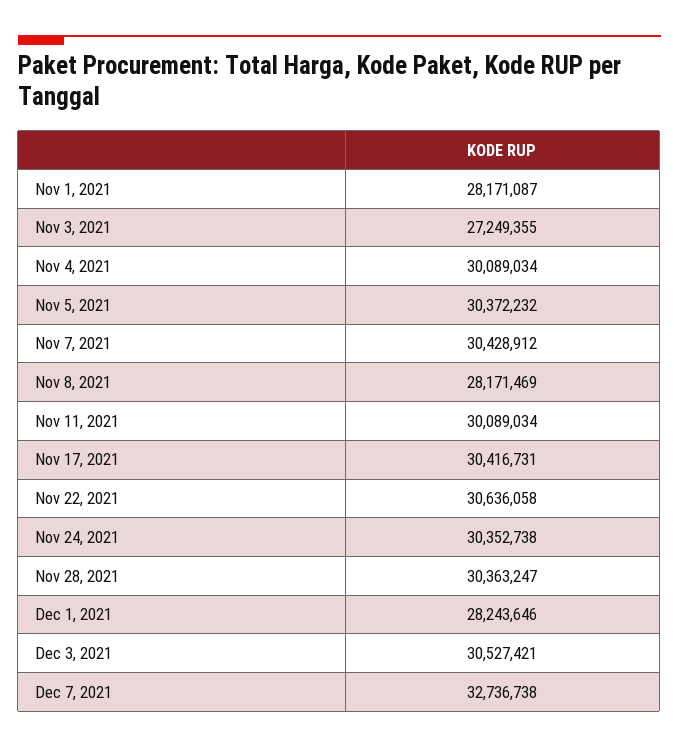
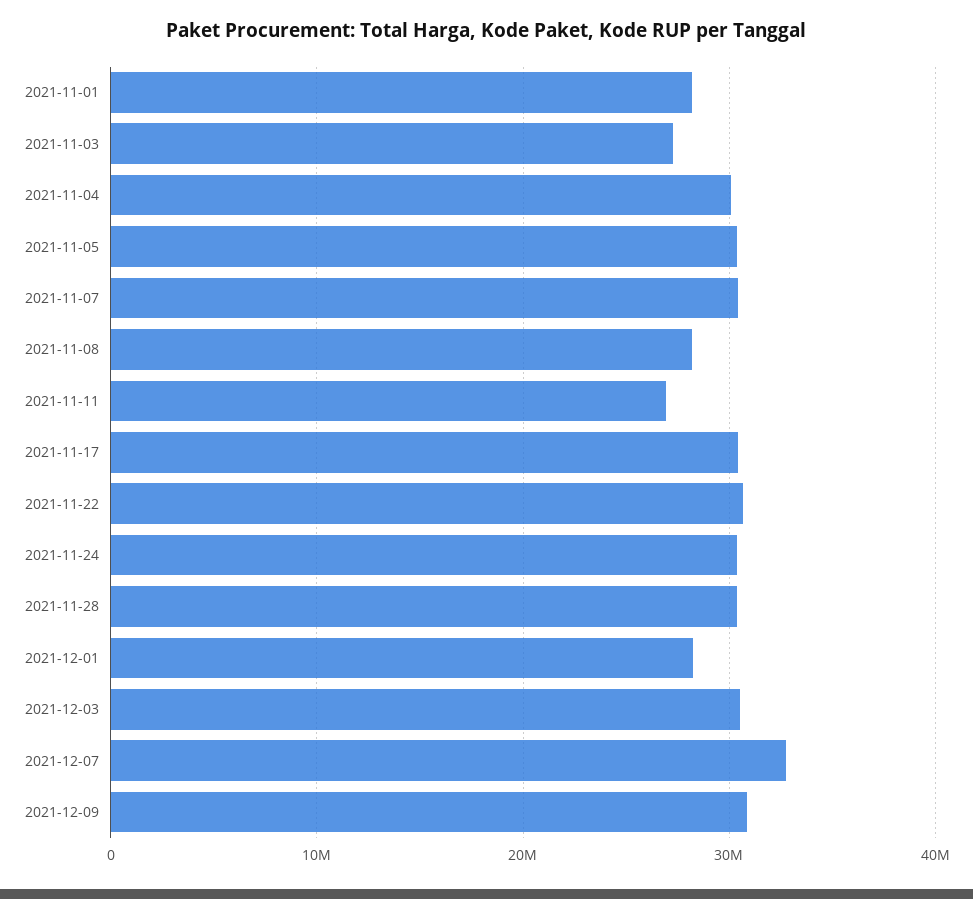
Nov 11, 2021: 30089034 -> 27000000
2021-12-09: none -> 31000000

